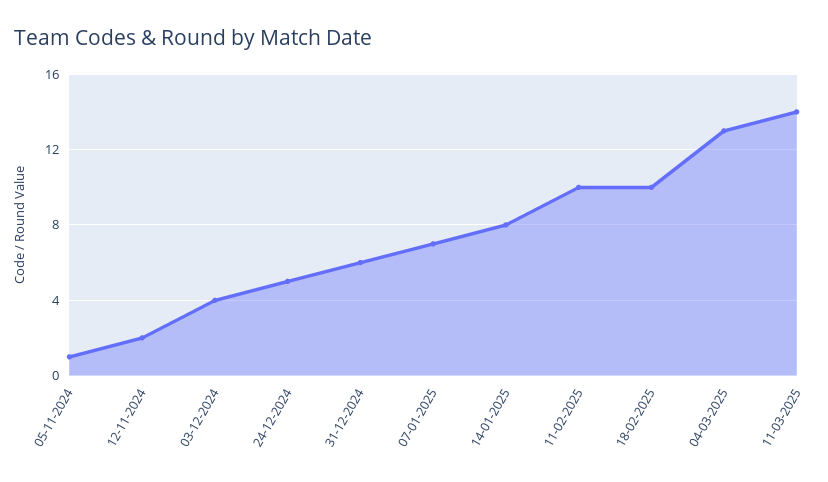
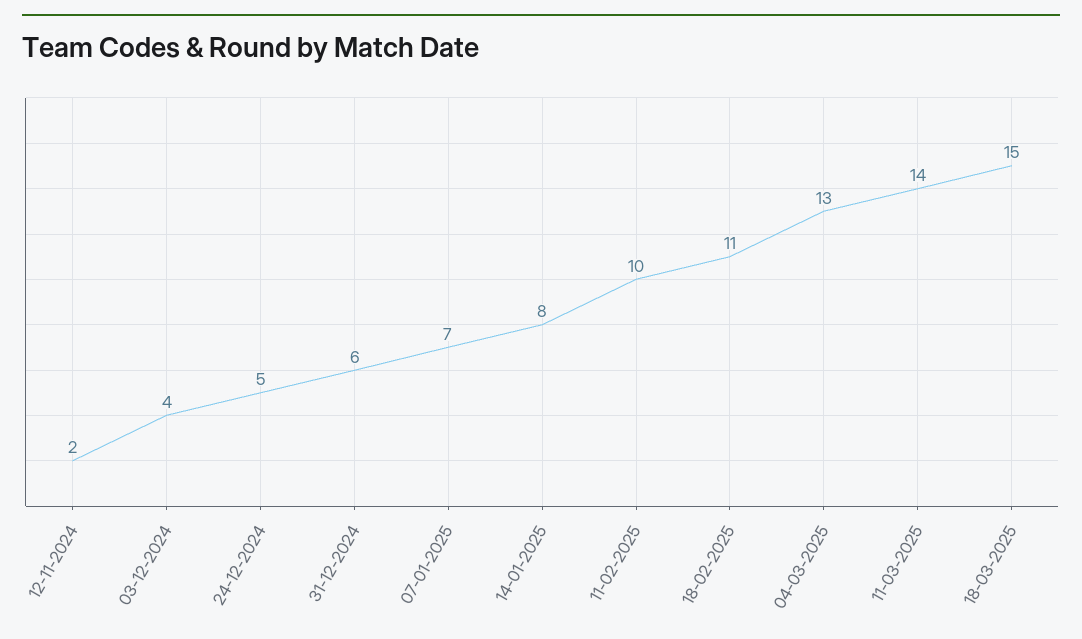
05-11-2024: 1 -> none
18-02-2025: 10 -> 11
18-03-2025: none -> 15

